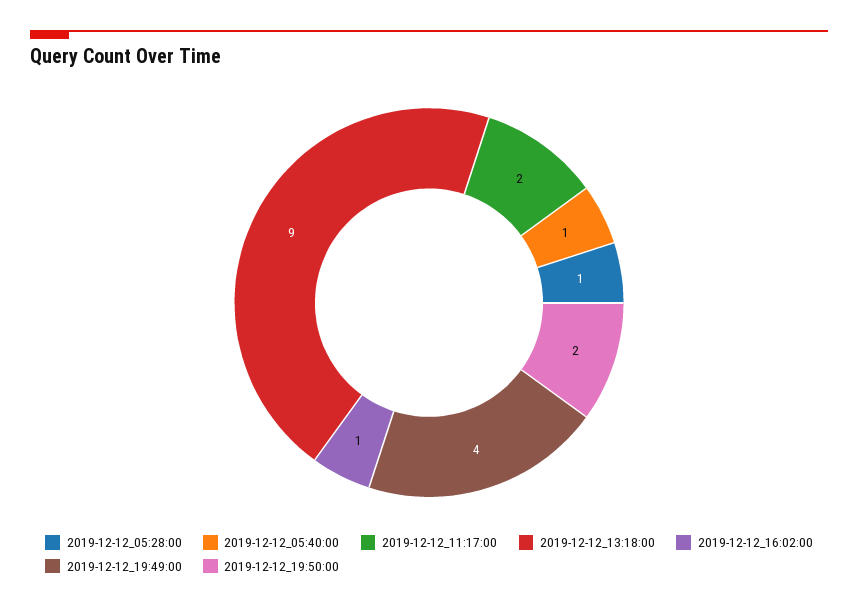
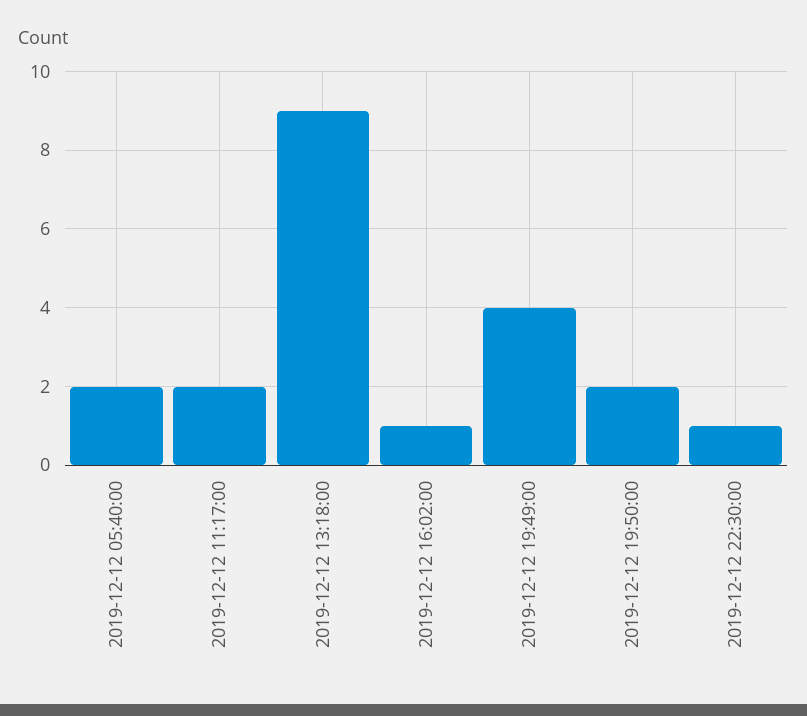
2019-12-12_05:28:00: 1 -> none
2019-12-12_05:40:00: 1 -> 2
2019-12-12 22:30:00: none -> 1

